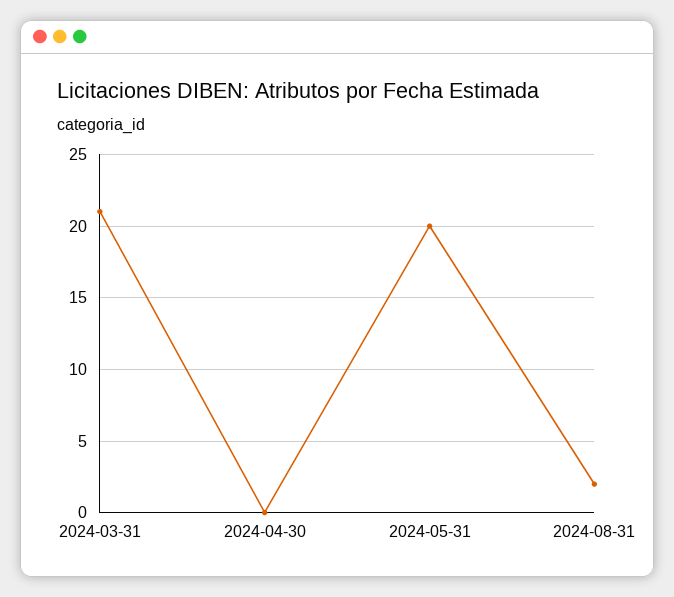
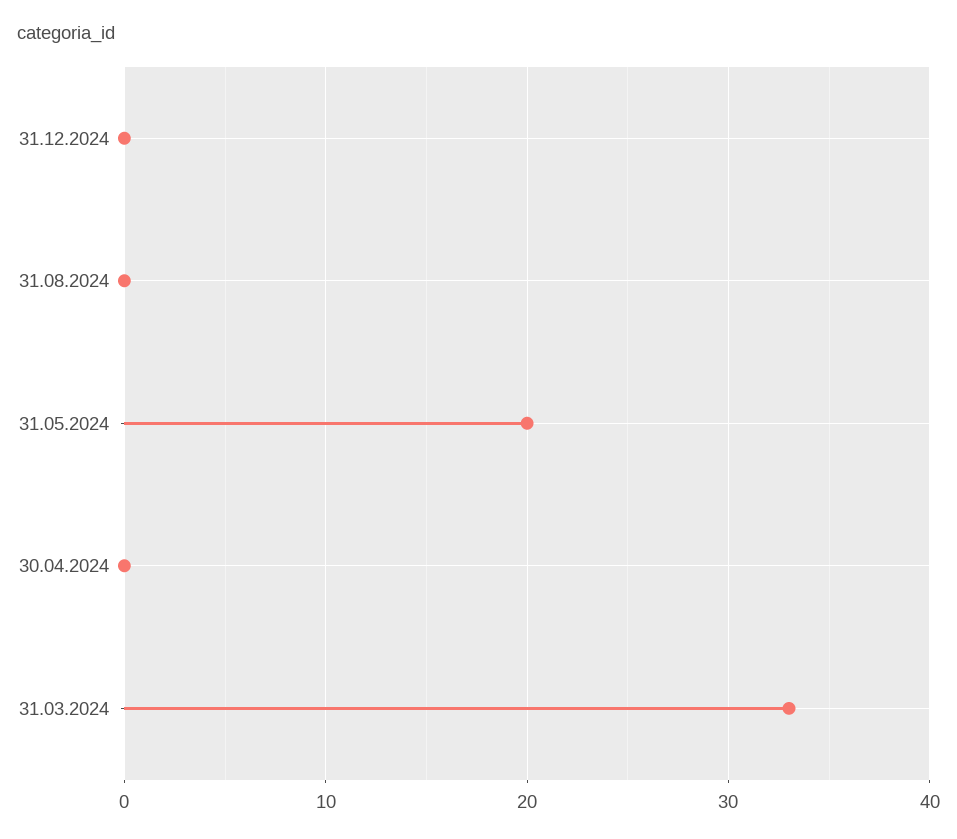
2024-03-31: 21 -> 33
2024-08-31: 2 -> 0
31.12.2024: none -> 0

